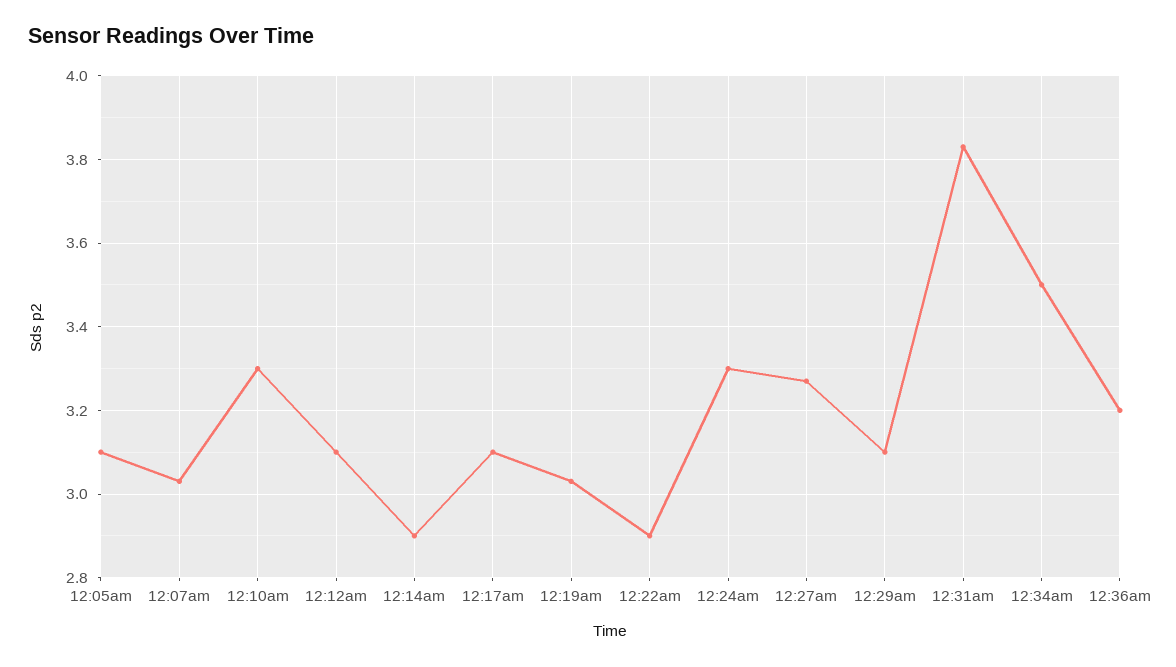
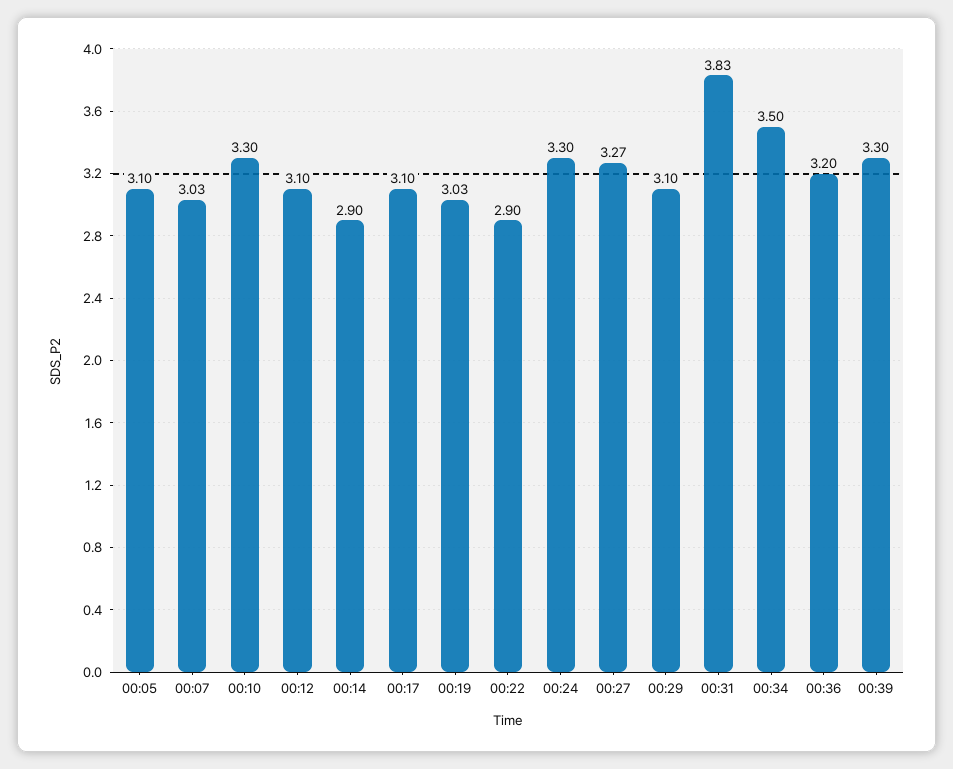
00:39: none -> 3.3

